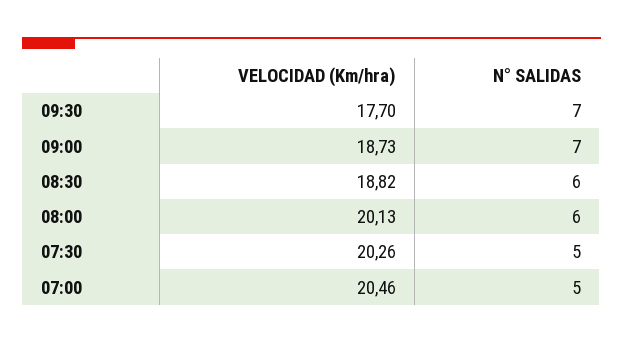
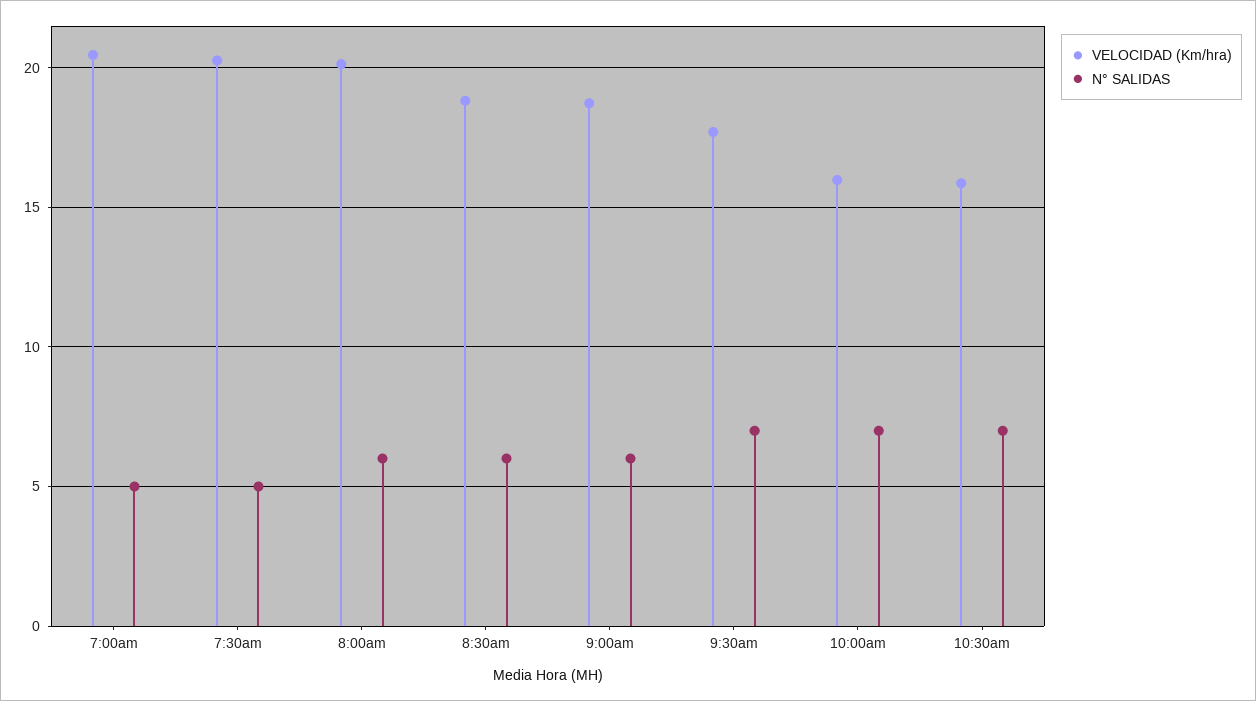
N° SALIDAS, 09:00: 7 -> 6
VELOCIDAD (Km/hra), 10:00am: none -> 16
N° SALIDAS, 10:00am: none -> 7
VELOCIDAD (Km/hra), 10:30am: none -> 16
N° SALIDAS, 10:30am: none -> 7

